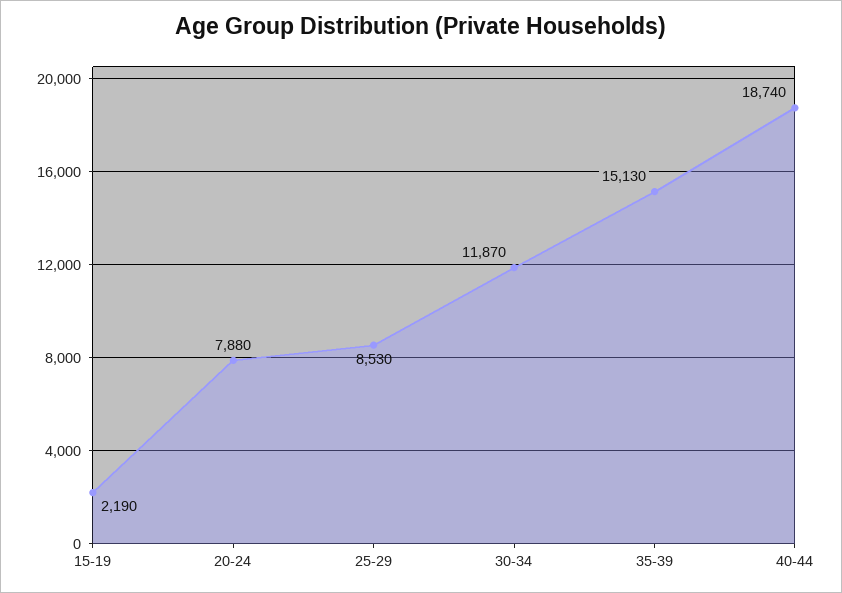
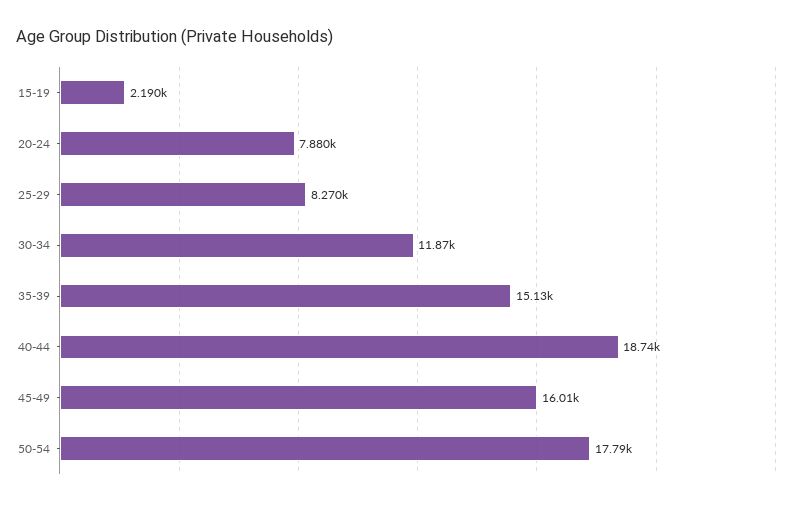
25-29: 8530 -> 8270
45-49: none -> 16010
50-54: none -> 17790

